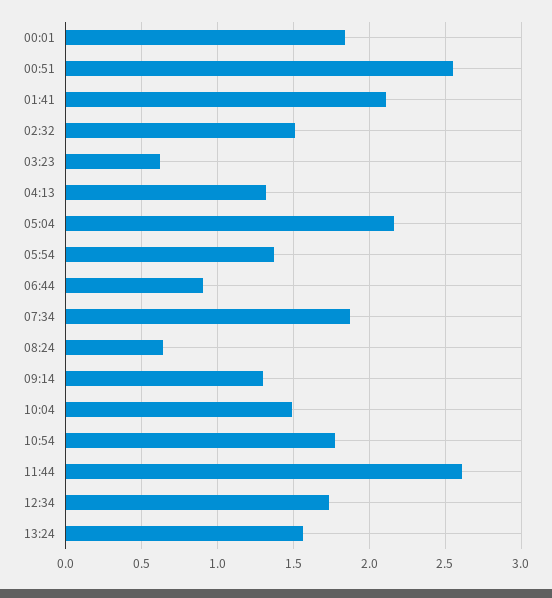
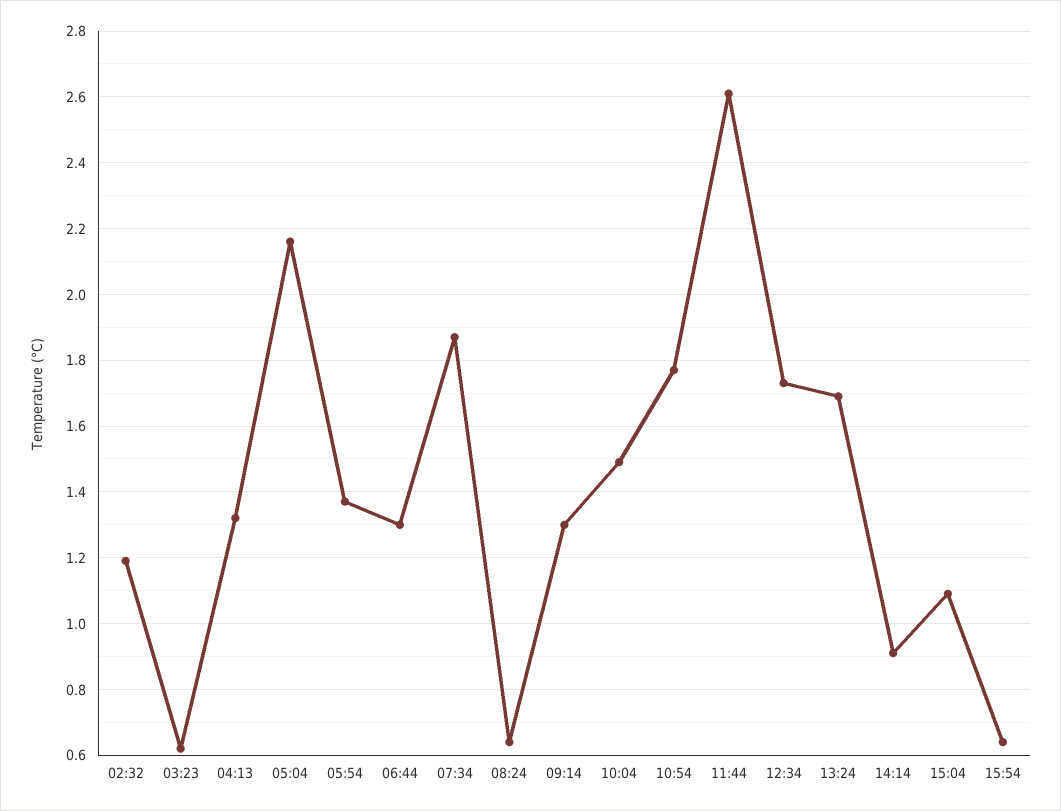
00:01: 1.85 -> none
00:51: 2.55 -> none
01:41: 2.1 -> none
02:32: 1.5 -> 1.2
06:44: 0.9 -> 1.3
13:24: 1.55 -> 1.7
14:14: none -> 0.9
15:04: none -> 1.1
15:54: none -> 0.65

